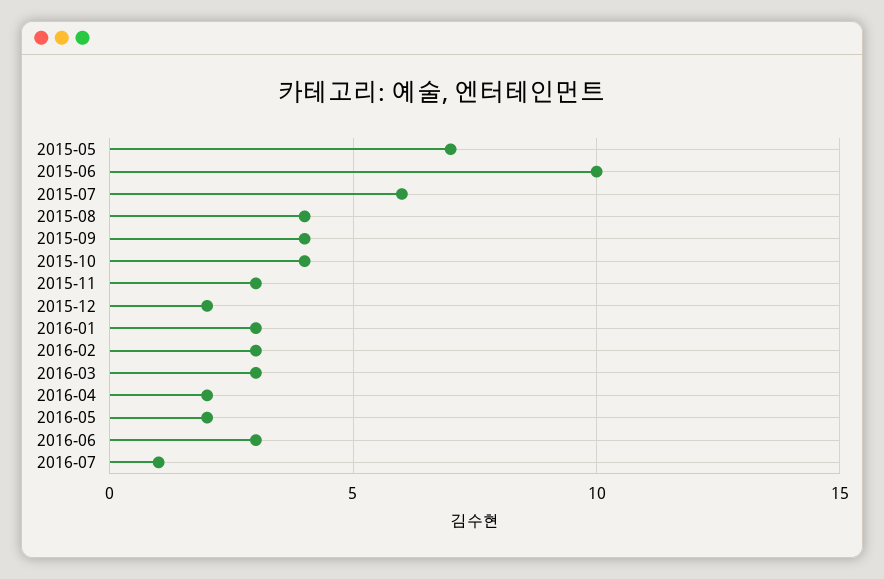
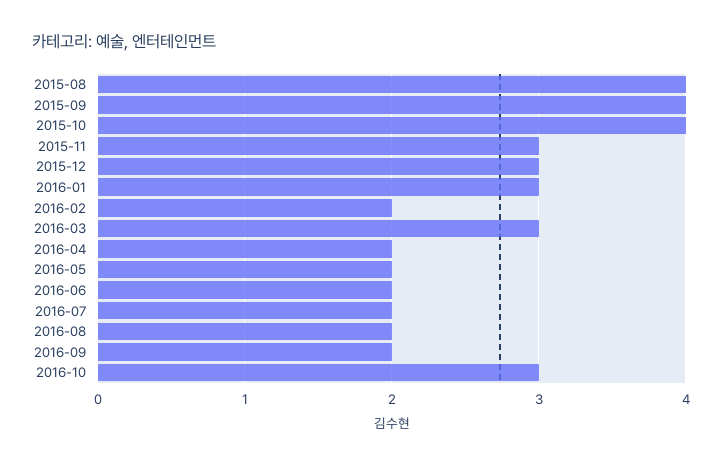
2015-05: 7 -> none
2015-06: 10 -> none
2015-07: 6 -> none
2015-12: 2 -> 3
2016-02: 3 -> 2
2016-06: 3 -> 2
2016-07: 1 -> 2
2016-08: none -> 2
2016-09: none -> 2
2016-10: none -> 3

